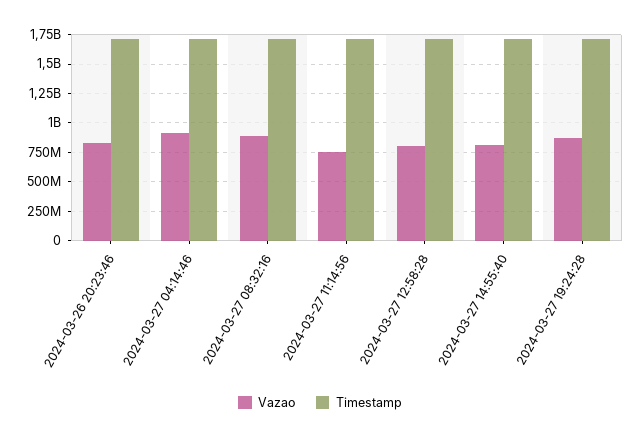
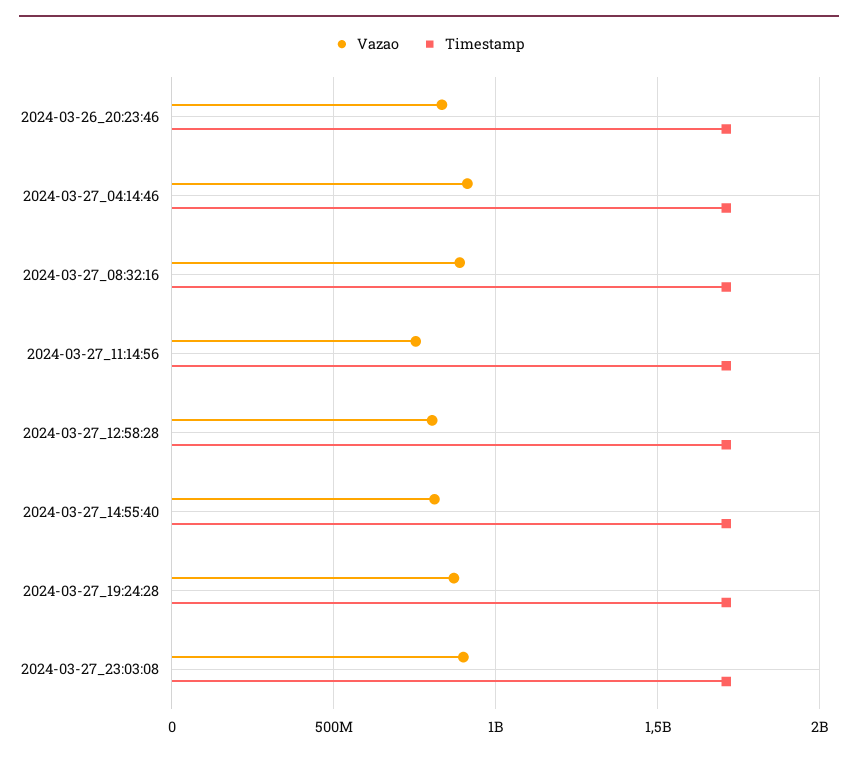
Vazao, 2024-03-27_23:03:08: none -> 900000000
Timestamp, 2024-03-27_23:03:08: none -> 1700000000

